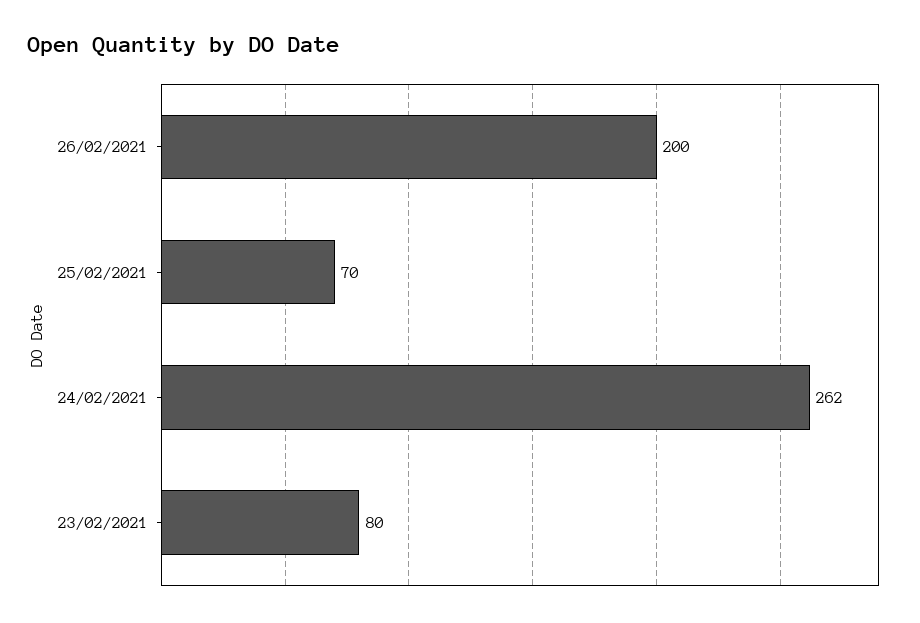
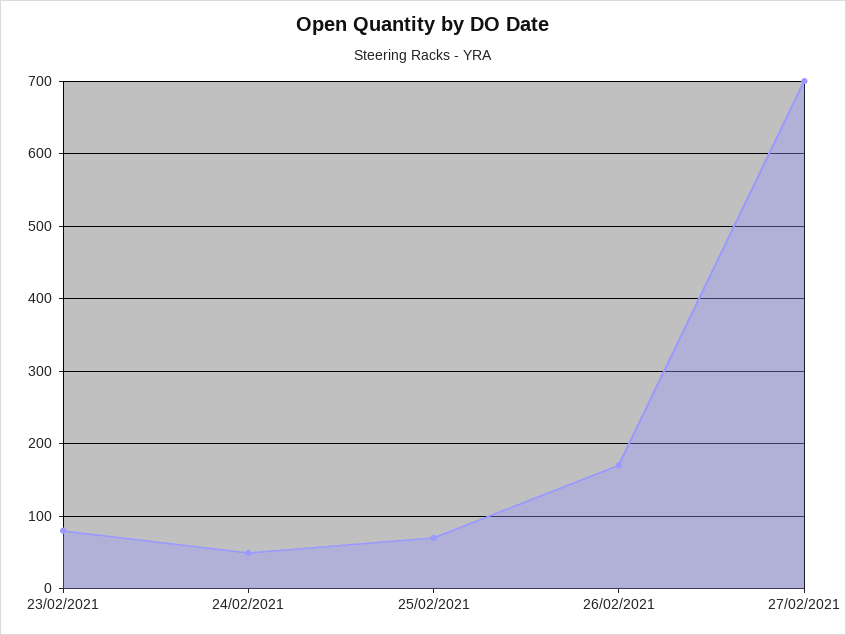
26/02/2021: 200 -> 170
24/02/2021: 262 -> 50
27/02/2021: none -> 700

